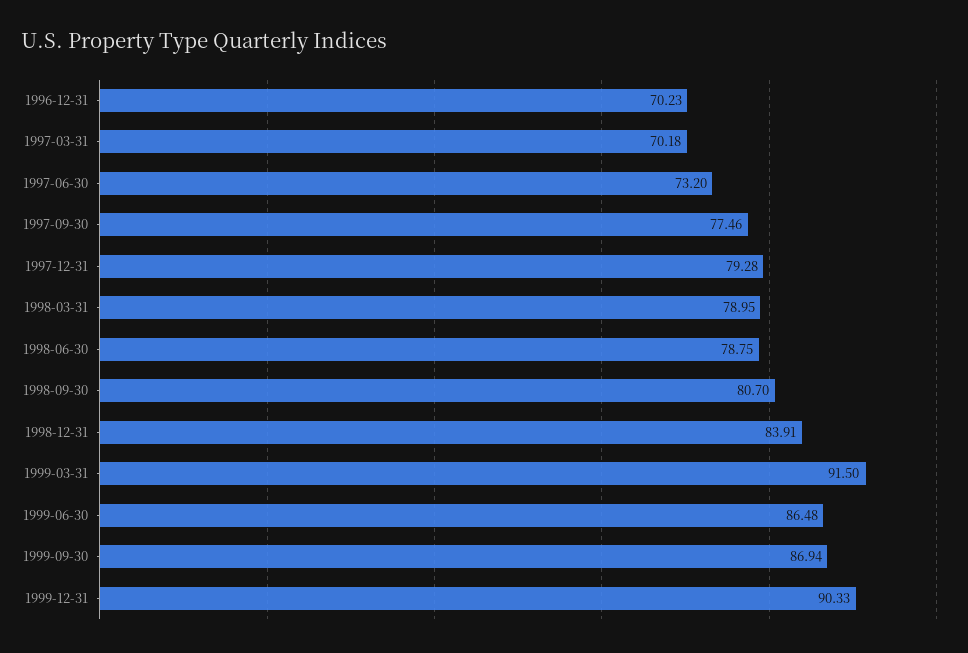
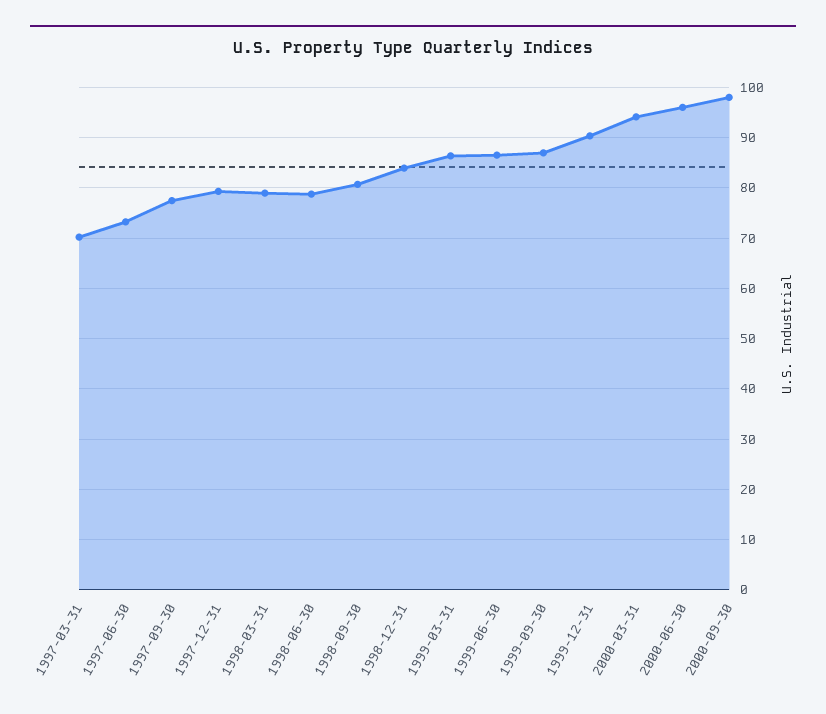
1996-12-31: 70.23 -> none
1999-03-31: 91.5 -> 86
2000-03-31: none -> 94
2000-06-30: none -> 96
2000-09-30: none -> 98

